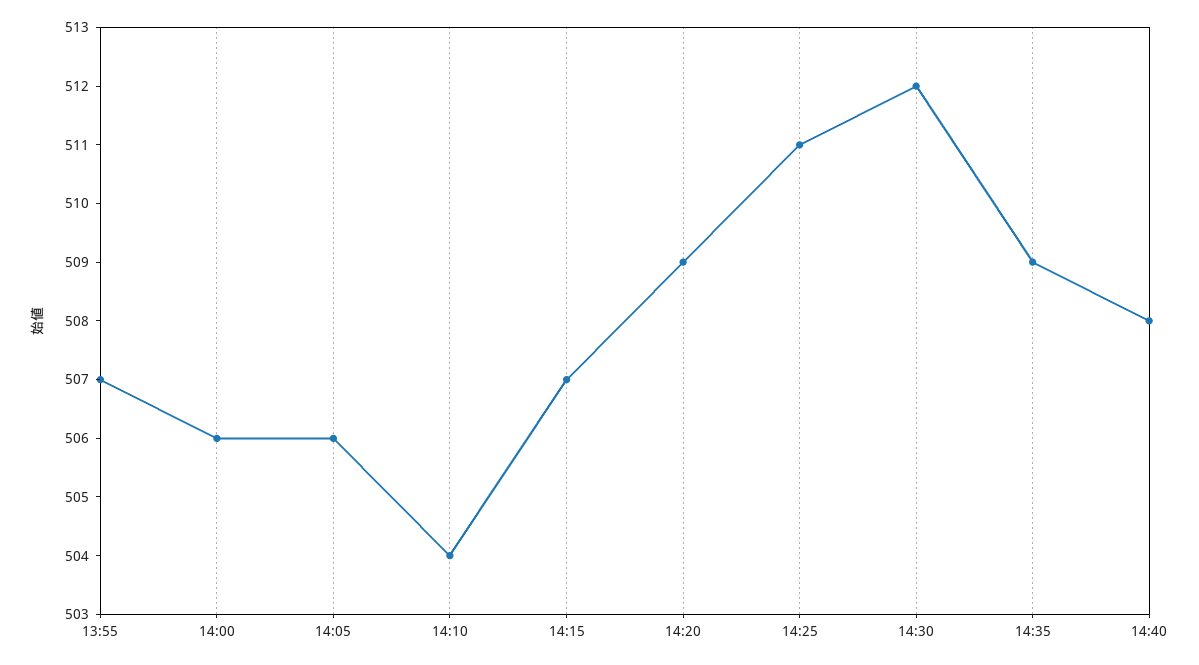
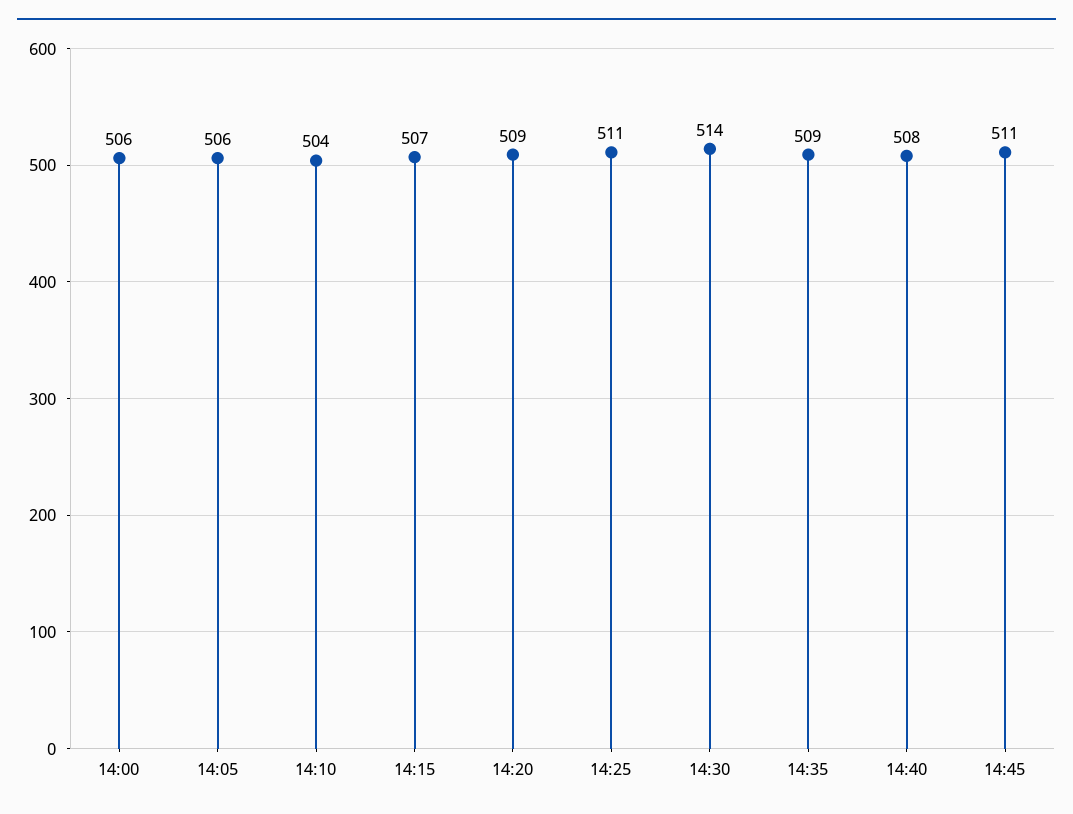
13:55: 507 -> none
14:30: 512 -> 514
14:45: none -> 511

